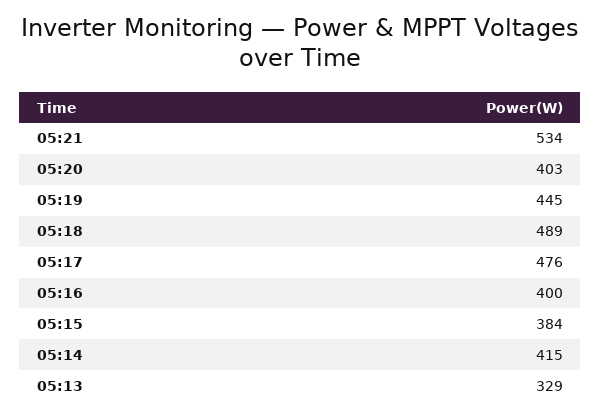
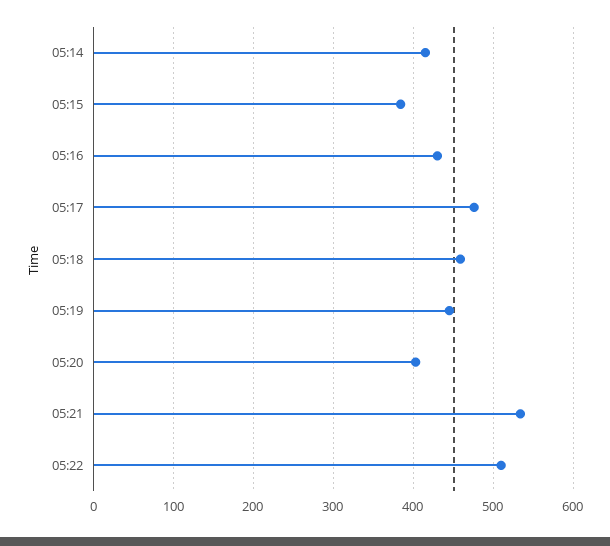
05:18: 489 -> 460
05:16: 400 -> 430
05:13: 329 -> none
05:22: none -> 510

